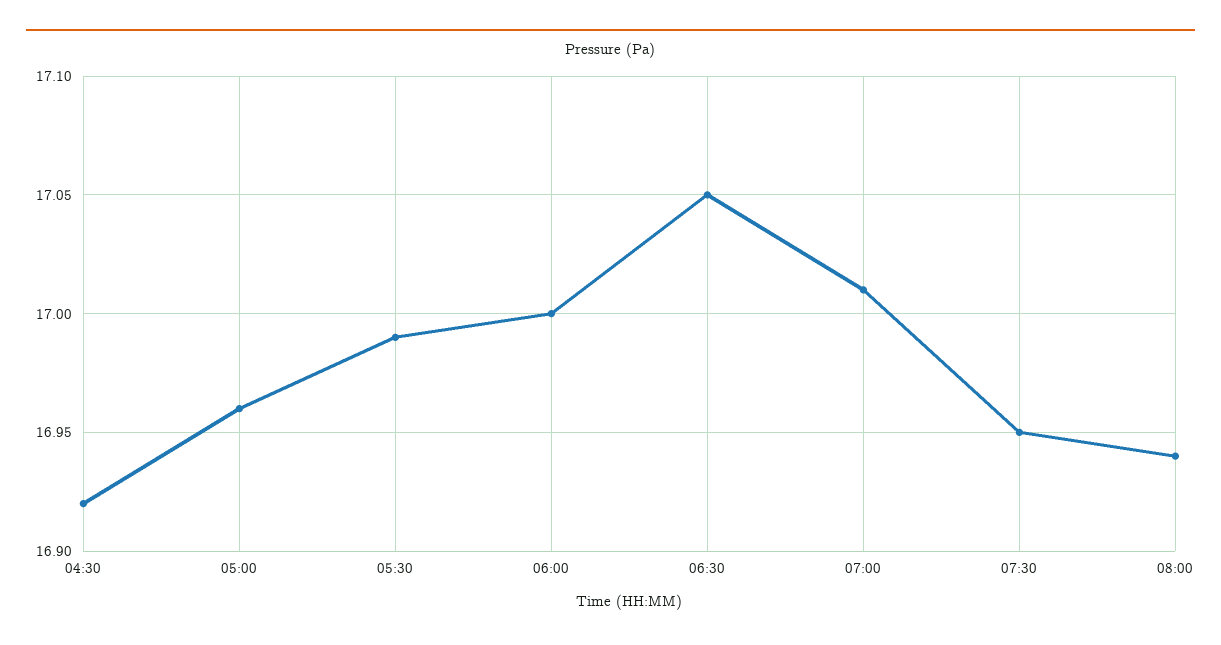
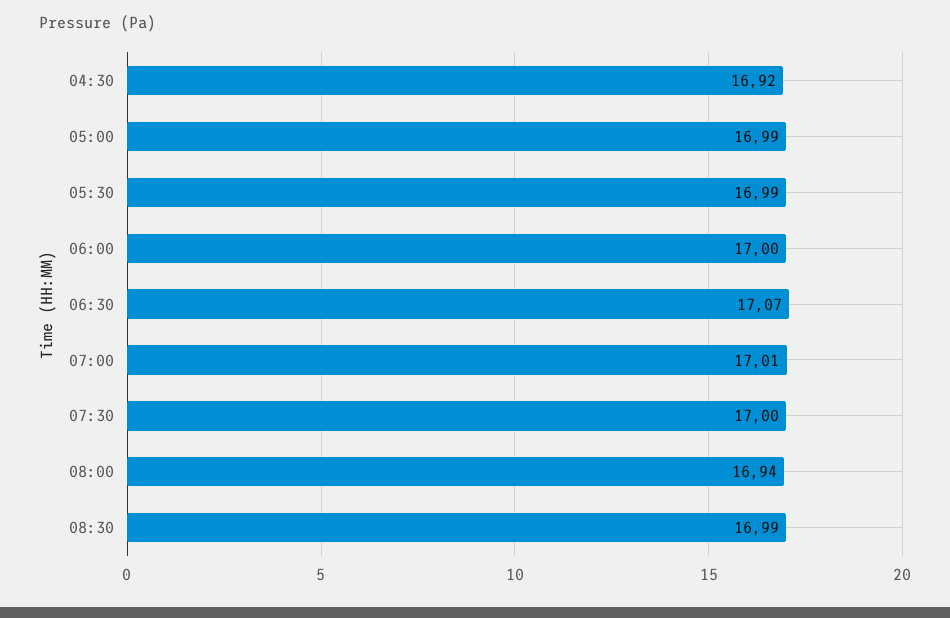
05:00: 16.96 -> 16.99
06:30: 17.05 -> 17.07
07:30: 16.95 -> 17
08:30: none -> 16.99

